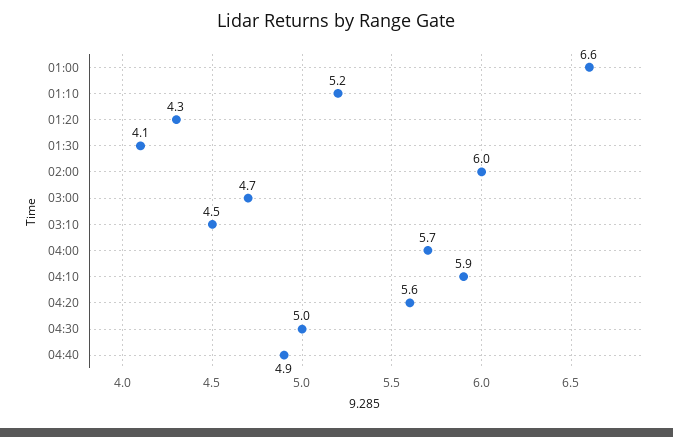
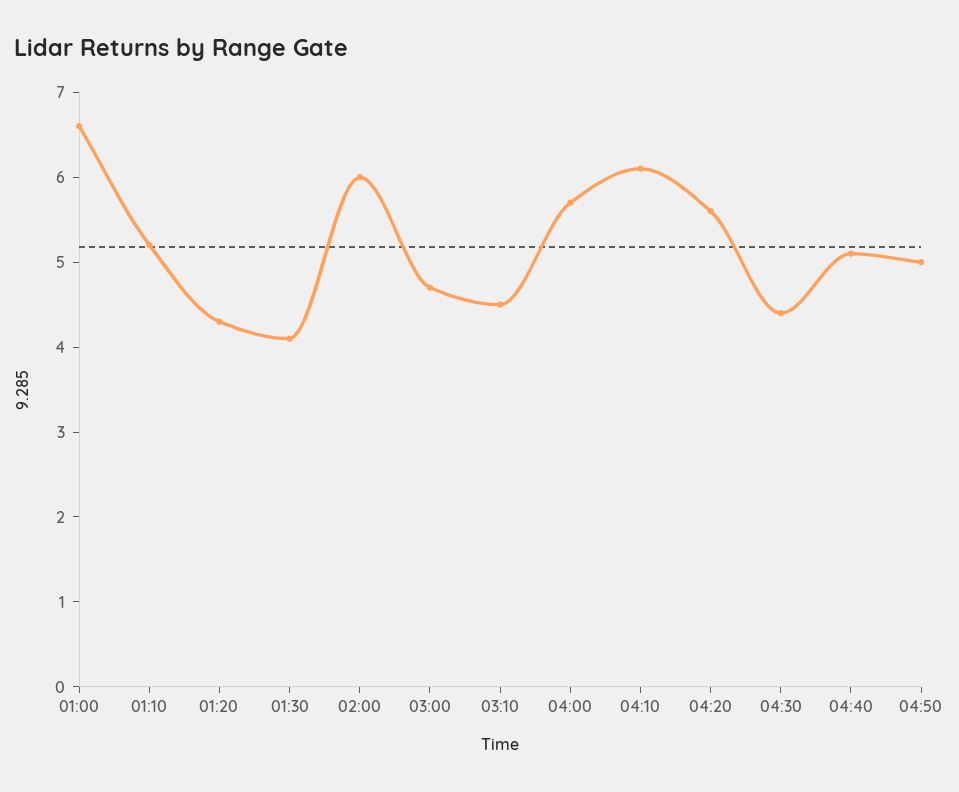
04:10: 5.9 -> 6.1
04:30: 5 -> 4.4
04:40: 4.9 -> 5.1
04:50: none -> 5

